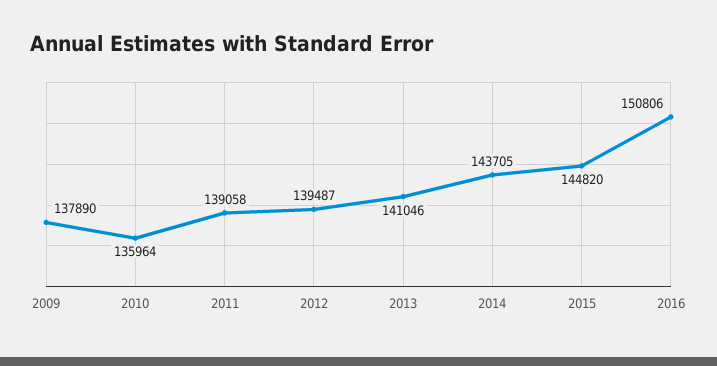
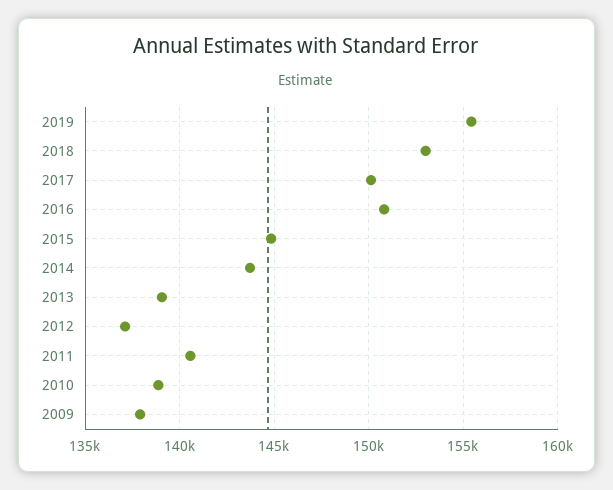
2010: 135964 -> 139000
2011: 139058 -> 140500
2012: 139487 -> 137000
2013: 141046 -> 139000
2019: none -> 155500
2018: none -> 153000
2017: none -> 150000

